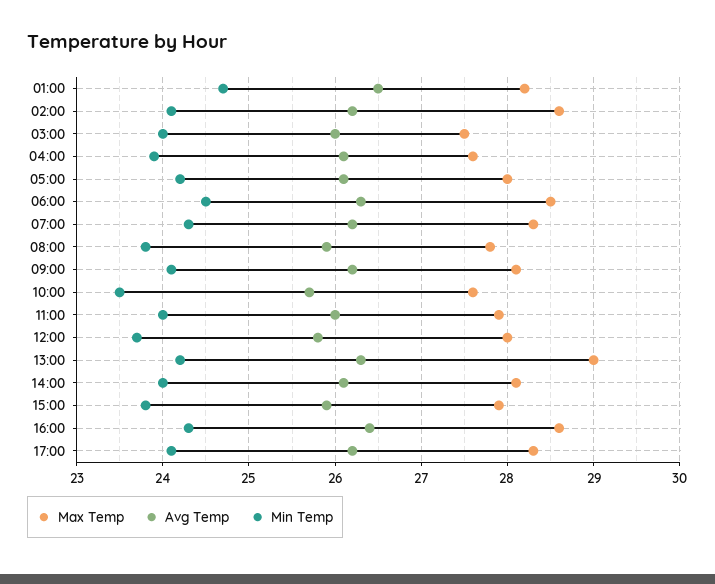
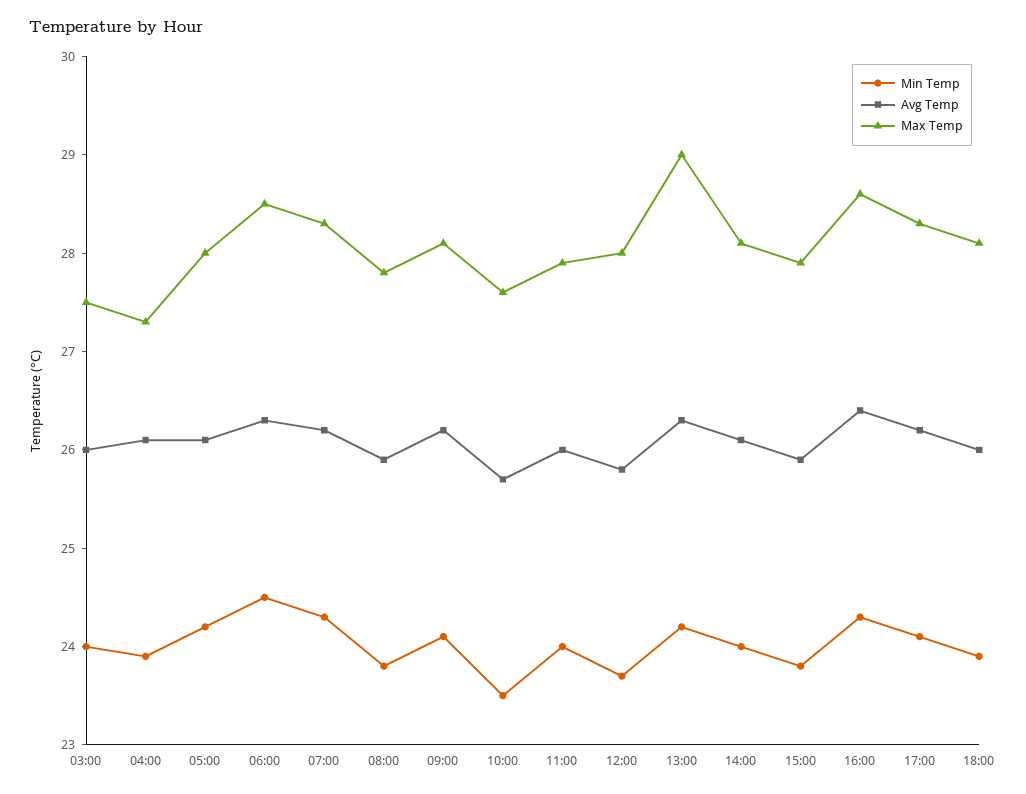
Max Temp, 01:00: 28.2 -> none
Avg Temp, 01:00: 26.5 -> none
Min Temp, 01:00: 24.7 -> none
Max Temp, 02:00: 28.6 -> none
Avg Temp, 02:00: 26.2 -> none
Min Temp, 02:00: 24.1 -> none
Max Temp, 04:00: 27.6 -> 27.3
Min Temp, 18:00: none -> 23.9
Avg Temp, 18:00: none -> 26
Max Temp, 18:00: none -> 28.1

